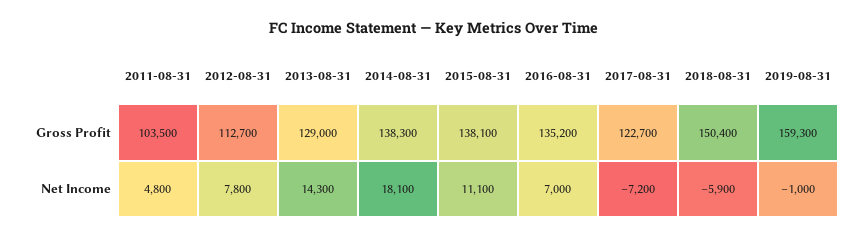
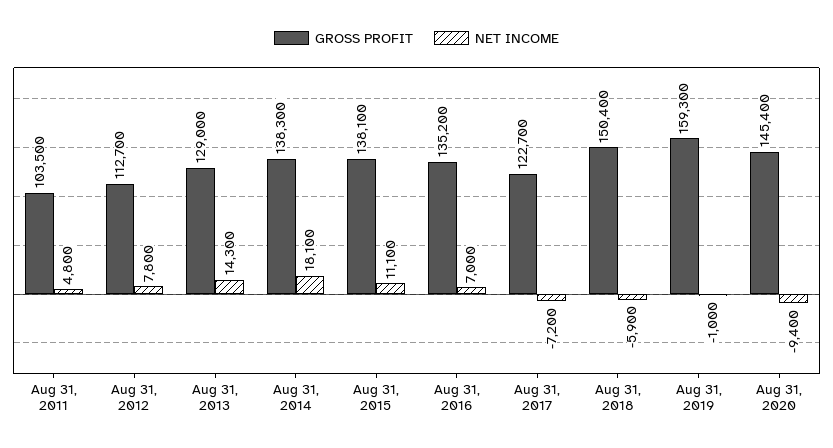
Gross Profit, Aug 31, 2020: none -> 145400
Net Income, Aug 31, 2020: none -> -9400

